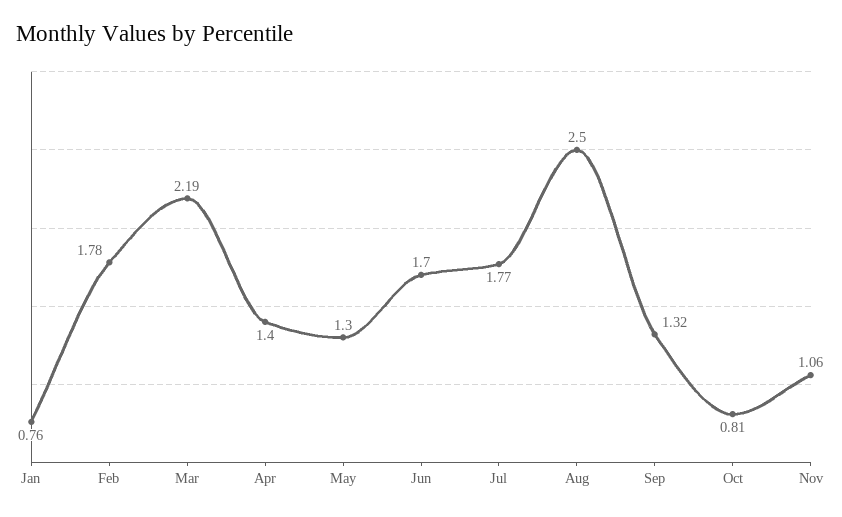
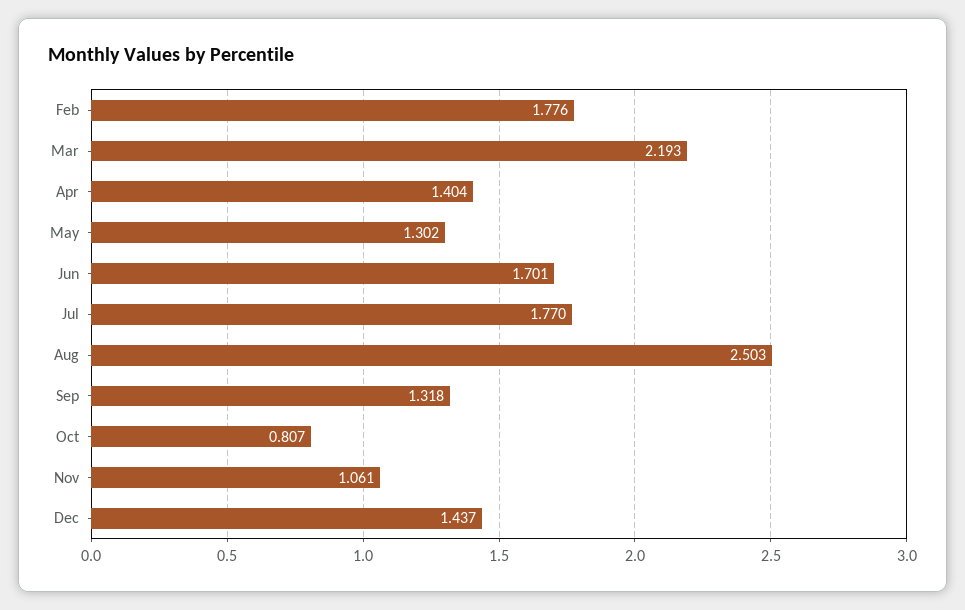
Jan: 0.76 -> none
Dec: none -> 1.437

